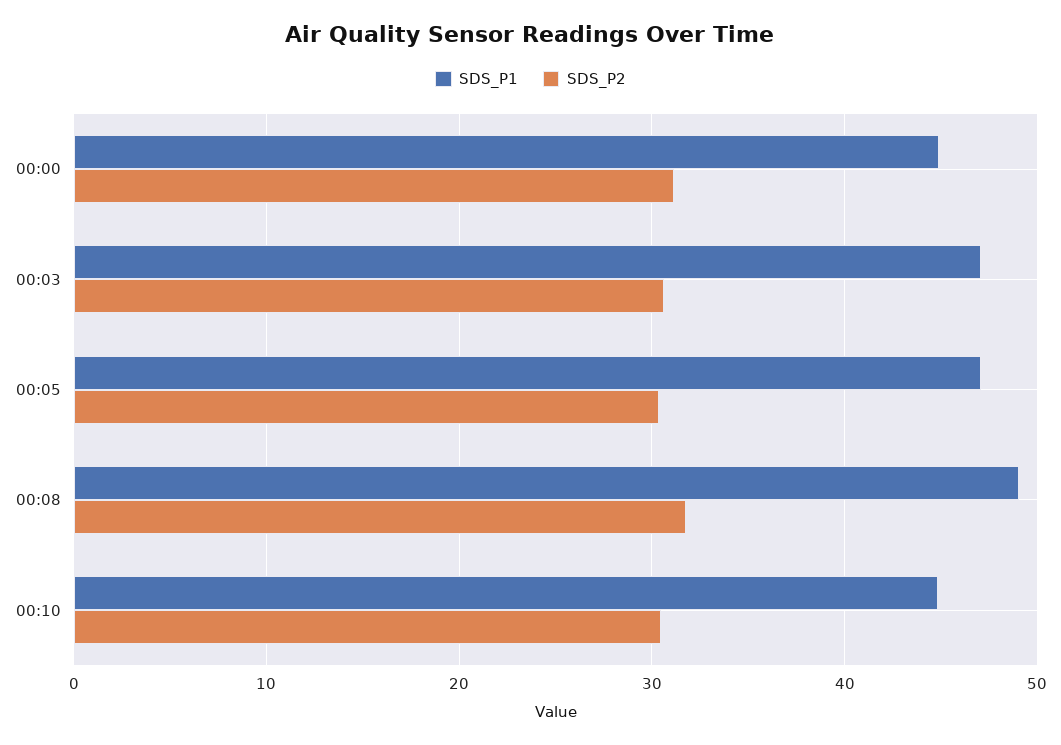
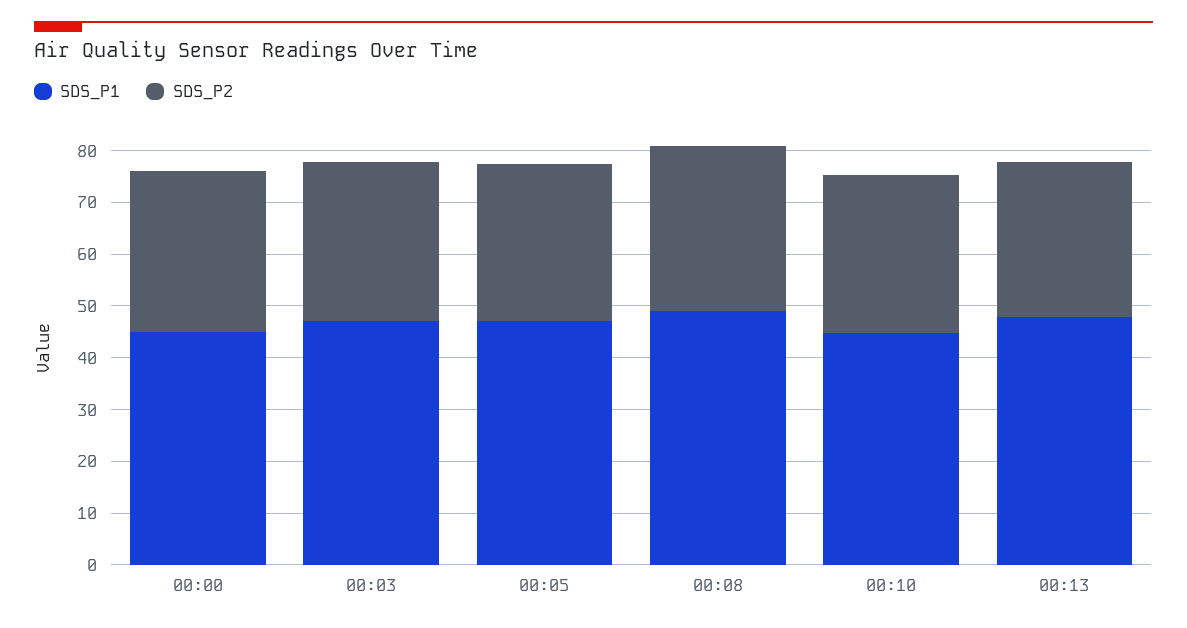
SDS_P1, 00:13: none -> 48
SDS_P2, 00:13: none -> 30

